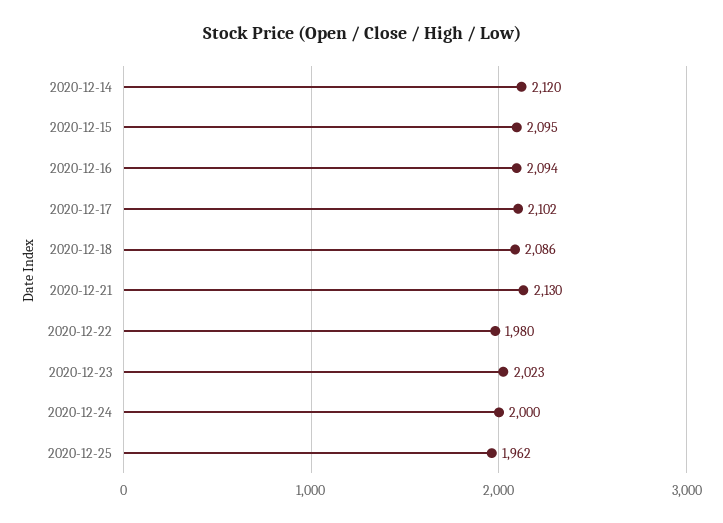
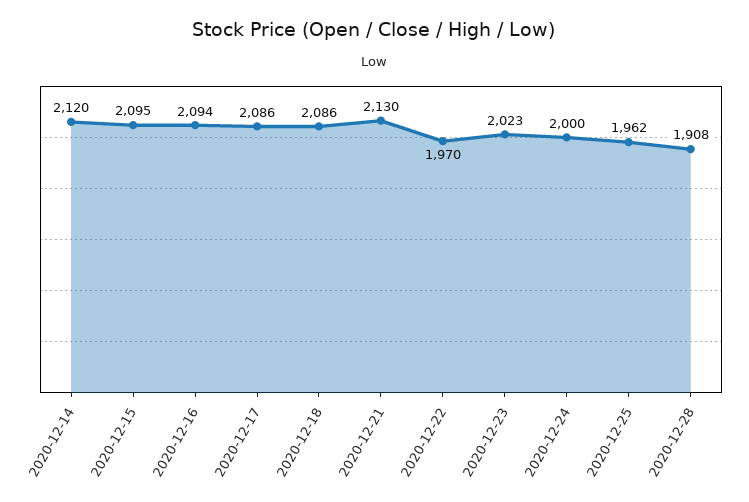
2020-12-17: 2102 -> 2086
2020-12-22: 1980 -> 1970
2020-12-28: none -> 1908

